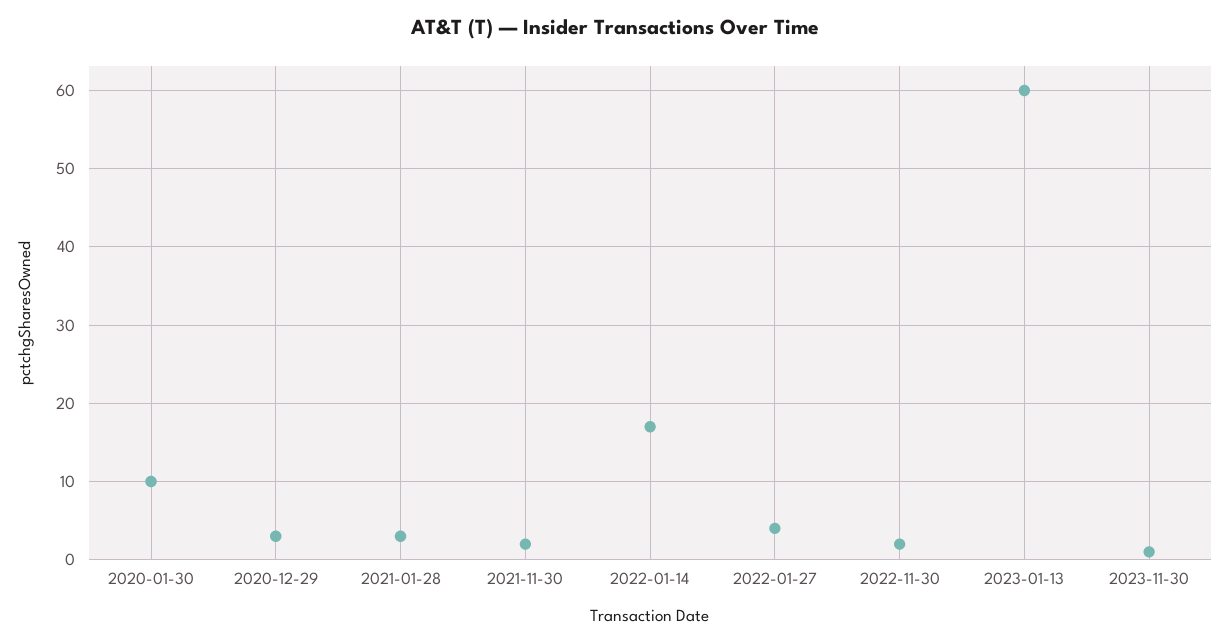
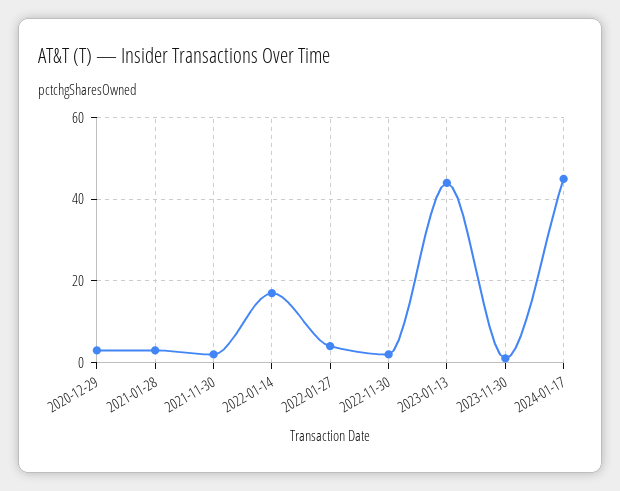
2020-01-30: 10 -> none
2023-01-13: 60 -> 45
2024-01-17: none -> 45

